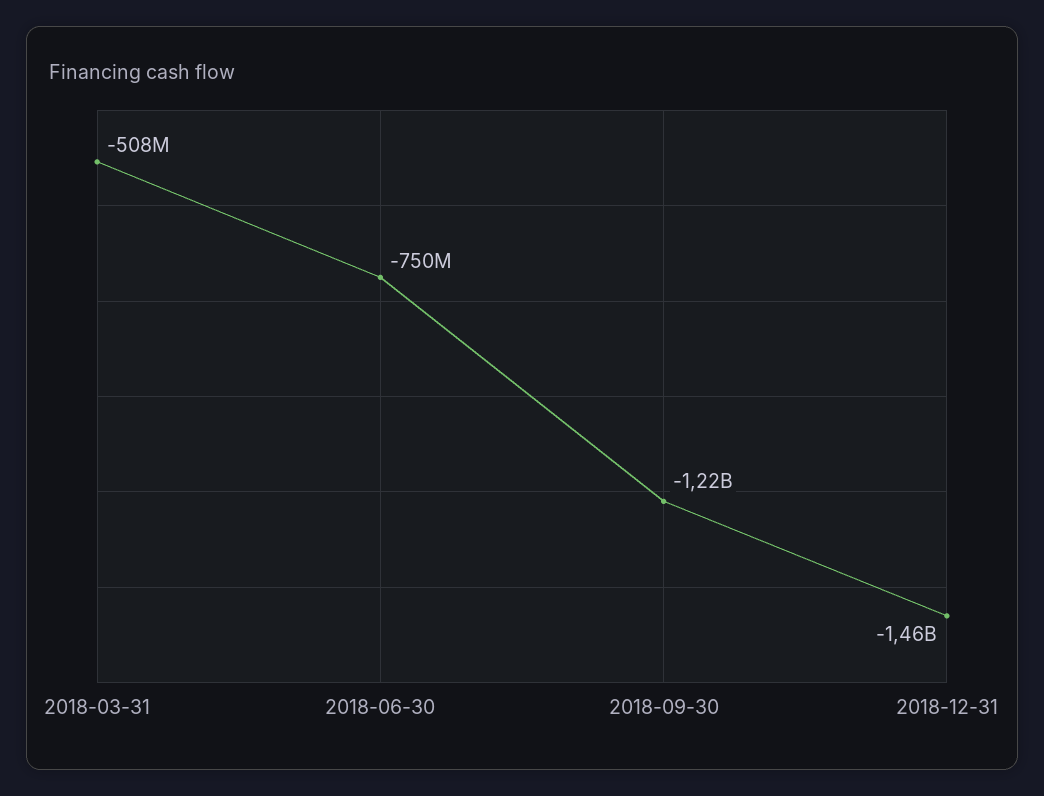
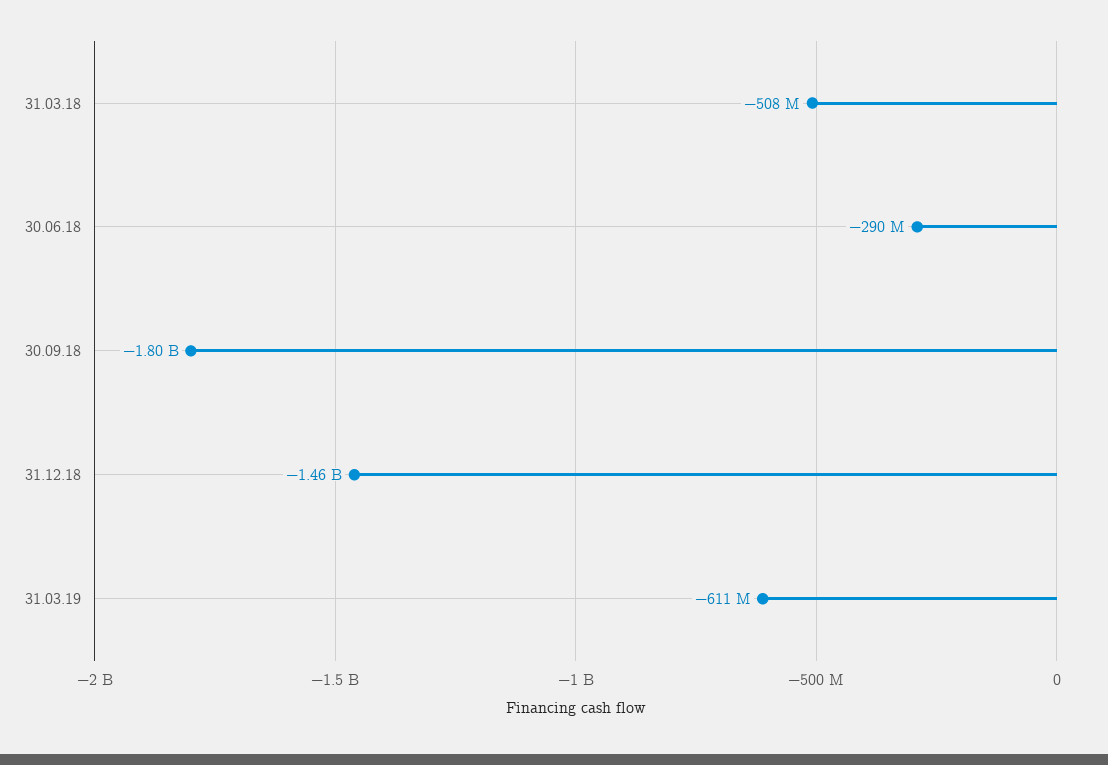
2018-06-30: -750000000 -> -290000000
2018-09-30: -1220000000 -> -1800000000
31.03.19: none -> -611000000

